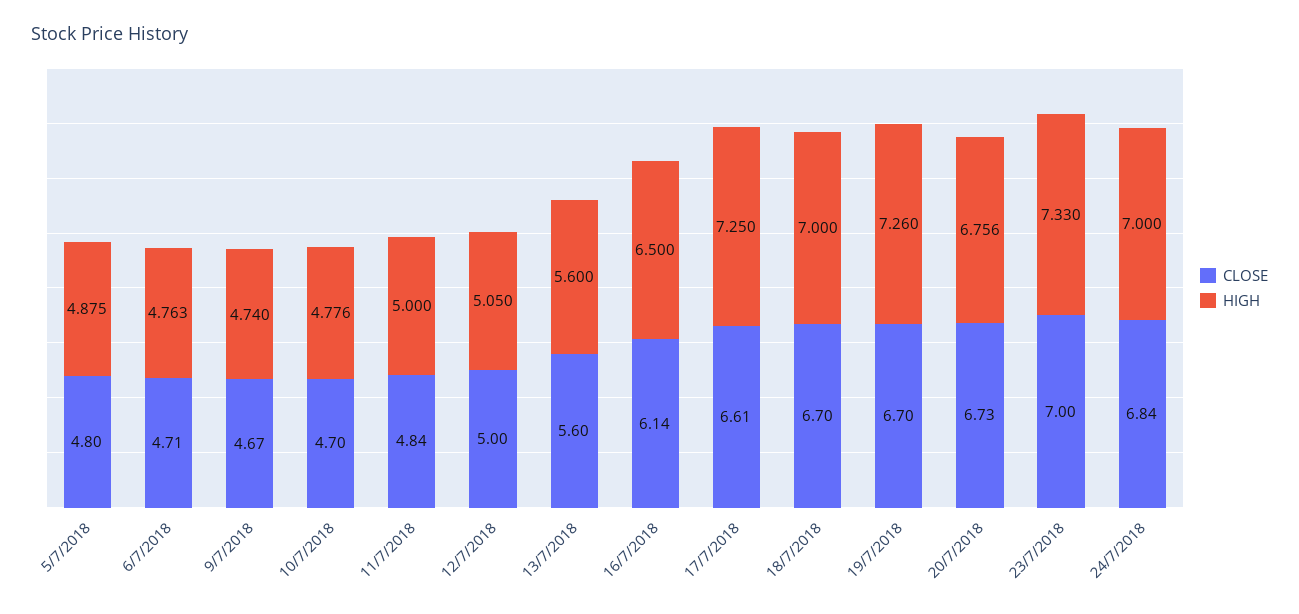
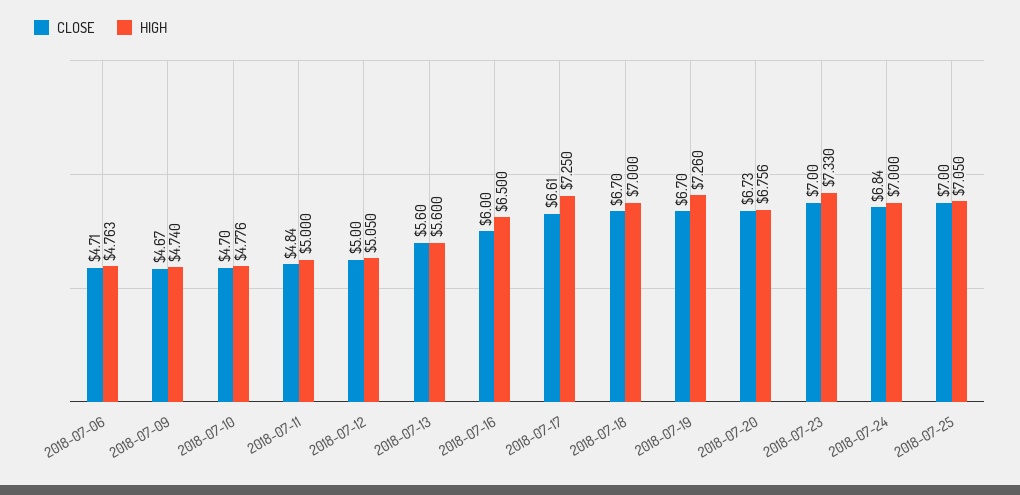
CLOSE, 5/7/2018: 4.8 -> none
HIGH, 5/7/2018: 4.875 -> none
CLOSE, 16/7/2018: 6.14 -> 6
CLOSE, 2018-07-25: none -> 7
HIGH, 2018-07-25: none -> 7.05

